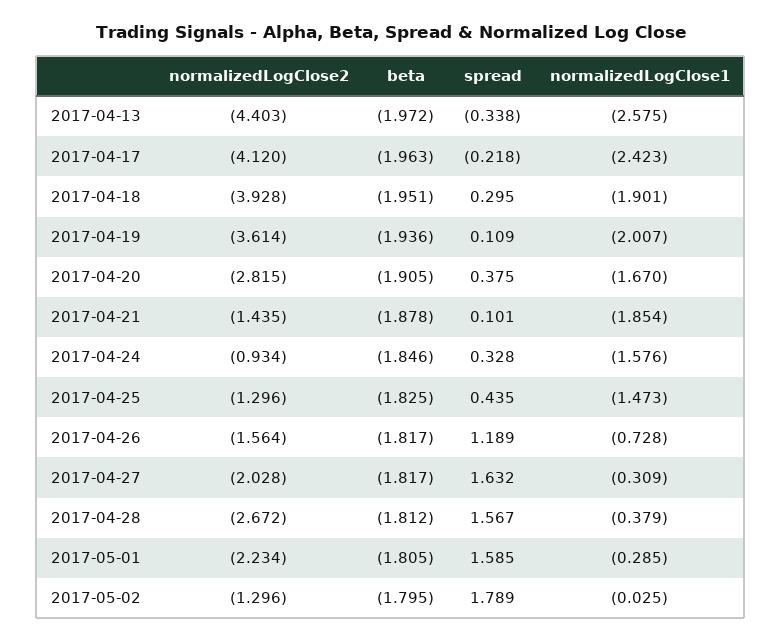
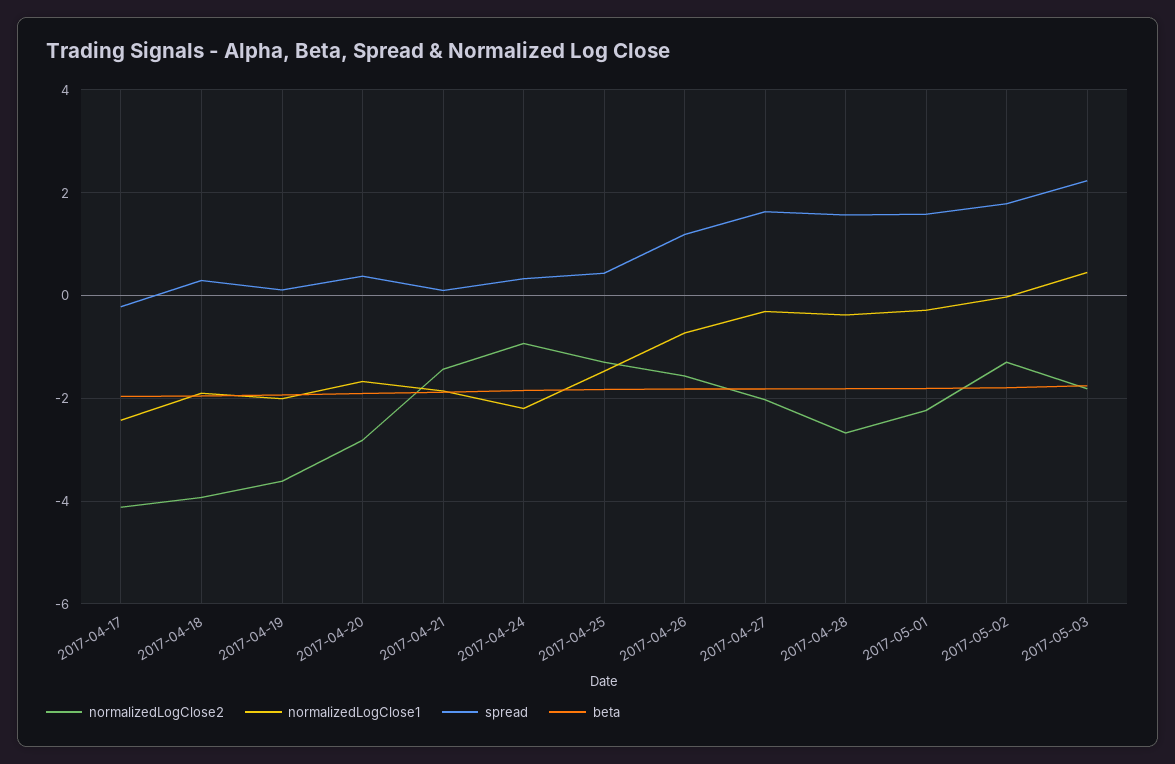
normalizedLogClose2, 2017-04-13: -4.403 -> none
beta, 2017-04-13: -1.972 -> none
spread, 2017-04-13: -0.338 -> none
normalizedLogClose1, 2017-04-13: -2.575 -> none
normalizedLogClose1, 2017-04-24: -1.576 -> -2.2
normalizedLogClose2, 2017-05-03: none -> -1.8
normalizedLogClose1, 2017-05-03: none -> 0.4
spread, 2017-05-03: none -> 2.2
beta, 2017-05-03: none -> -1.8

